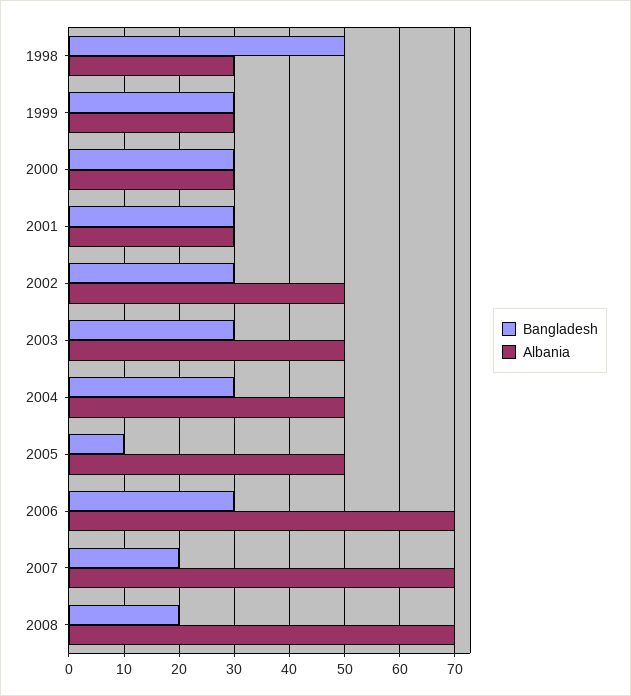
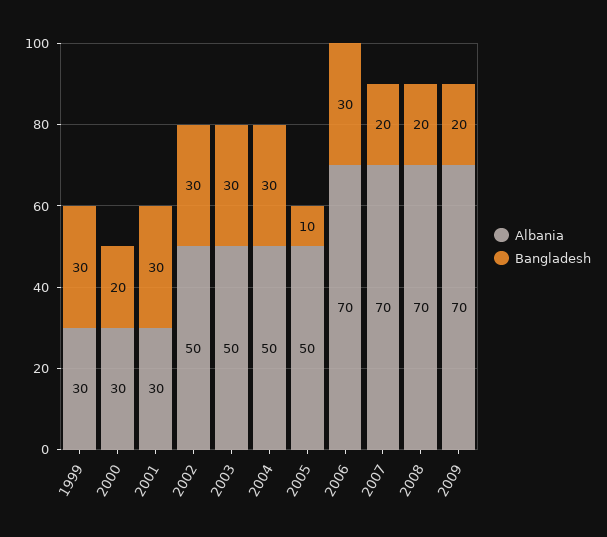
Bangladesh, 1998: 50 -> none
Albania, 1998: 30 -> none
Bangladesh, 2000: 30 -> 20
Albania, 2009: none -> 70
Bangladesh, 2009: none -> 20

